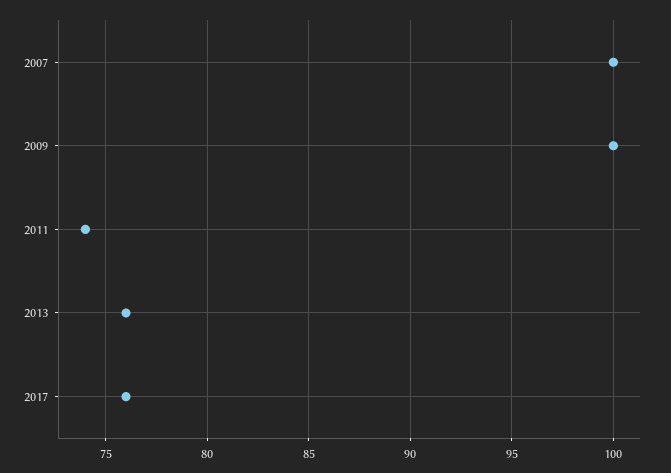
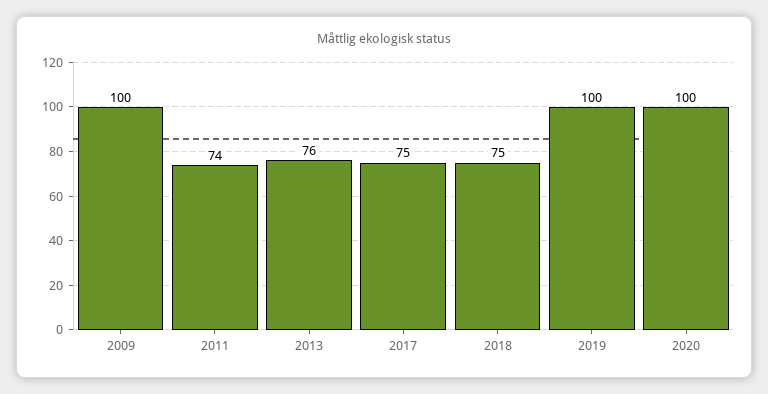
2007: 100 -> none
2017: 76 -> 75
2018: none -> 75
2019: none -> 100
2020: none -> 100

